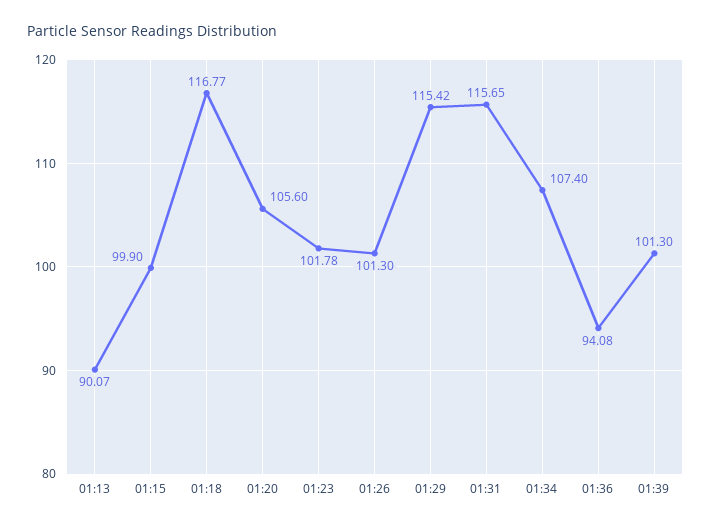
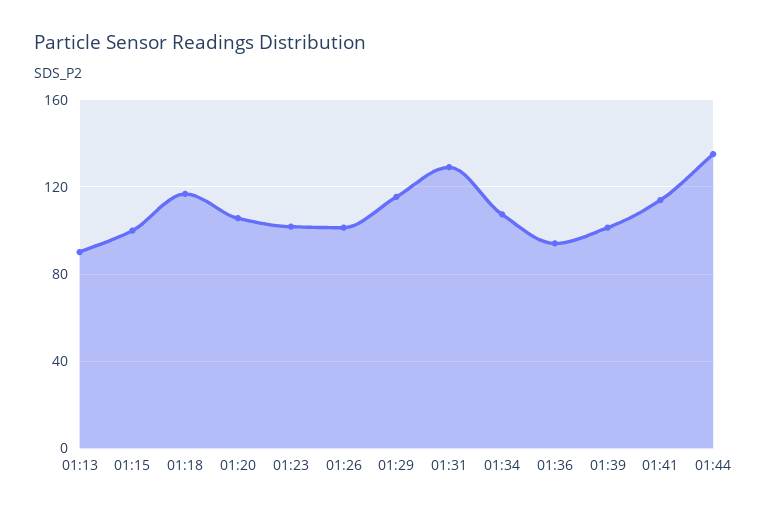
01:31: 115.65 -> 130
01:41: none -> 115
01:44: none -> 135

